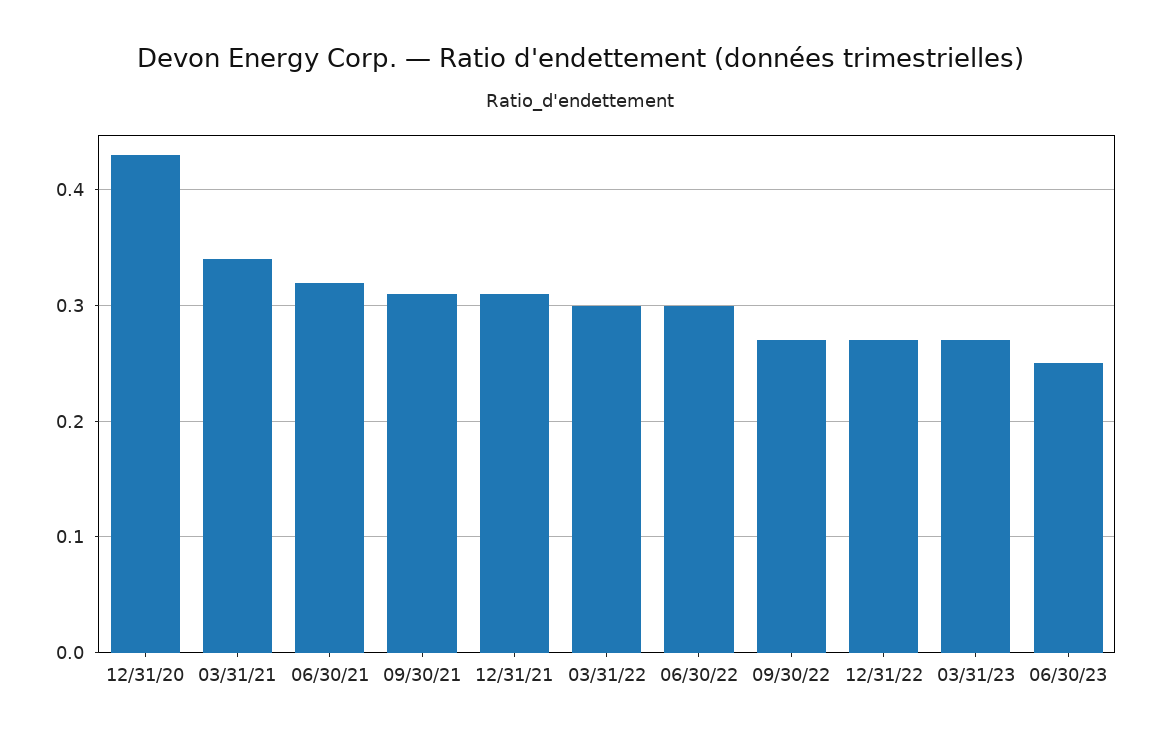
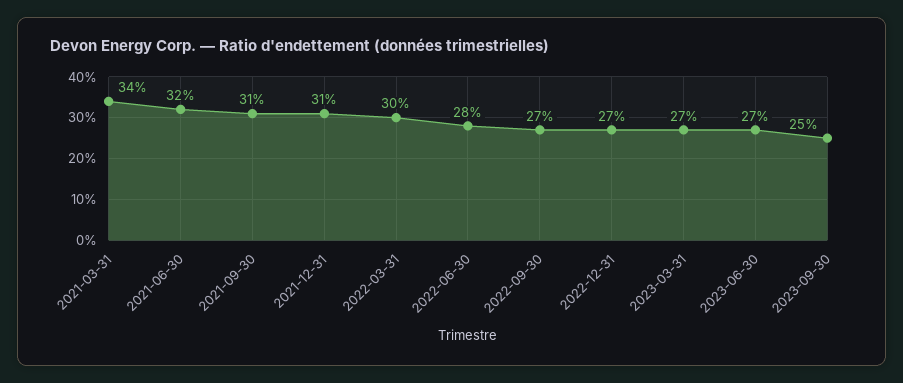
12/31/20: 0.43 -> none
06/30/22: 0.3 -> 0.28
06/30/23: 0.25 -> 0.27
2023-09-30: none -> 0.25

